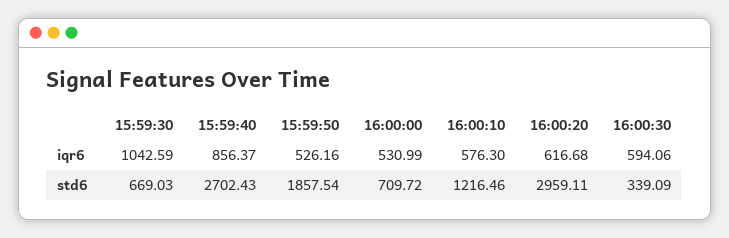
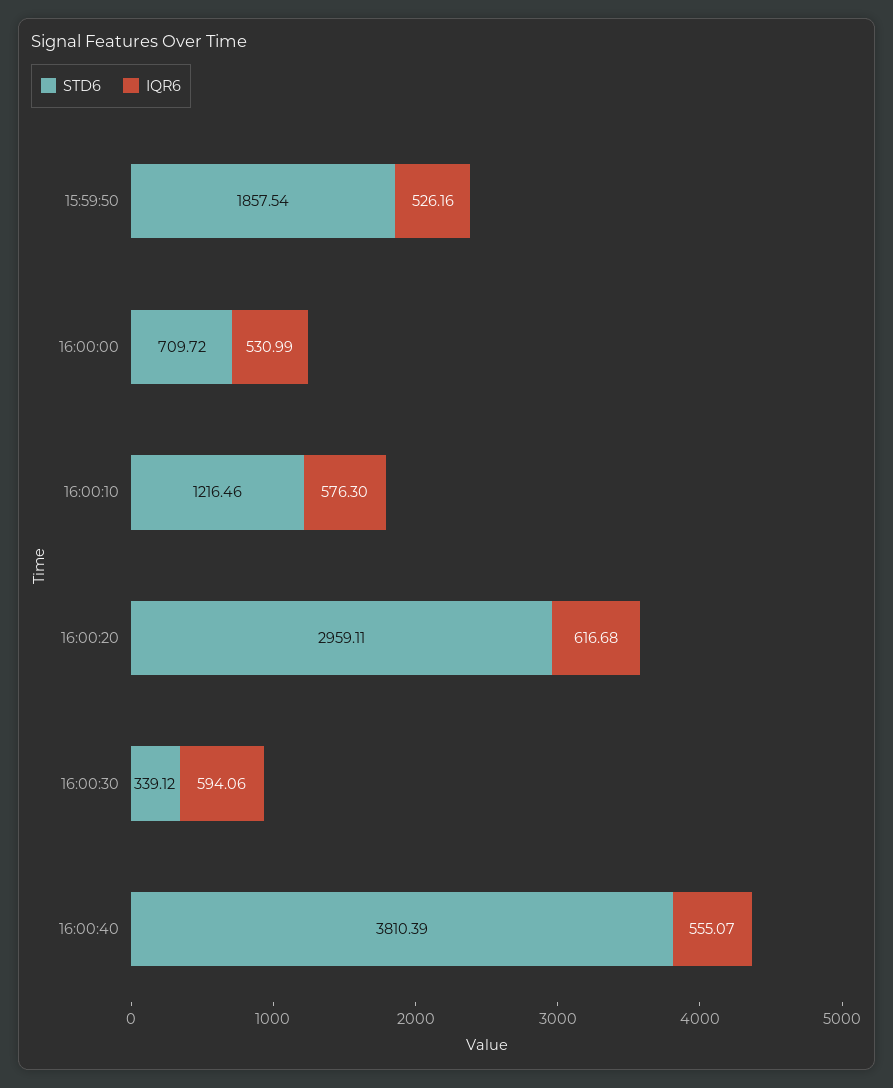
iqr6, 15:59:30: 1042.59 -> none
iqr6, 15:59:40: 856.37 -> none
std6, 15:59:30: 669.03 -> none
std6, 15:59:40: 2702.43 -> none
std6, 16:00:30: 339.09 -> 339.12
std6, 16:00:40: none -> 3810.39
iqr6, 16:00:40: none -> 555.07

